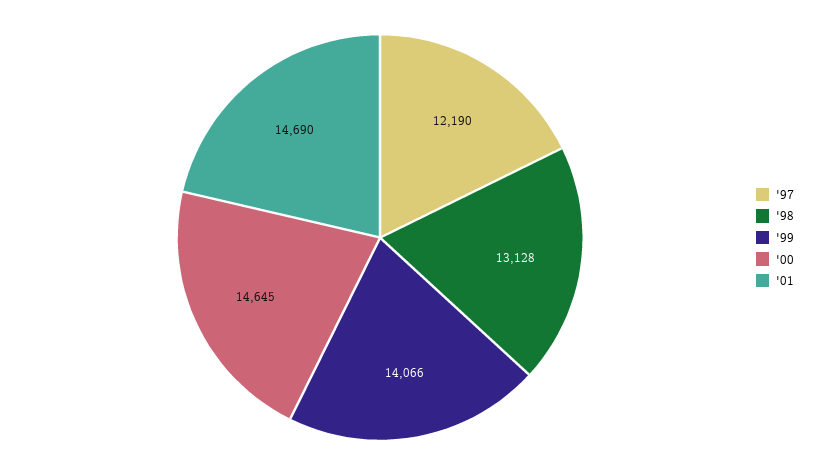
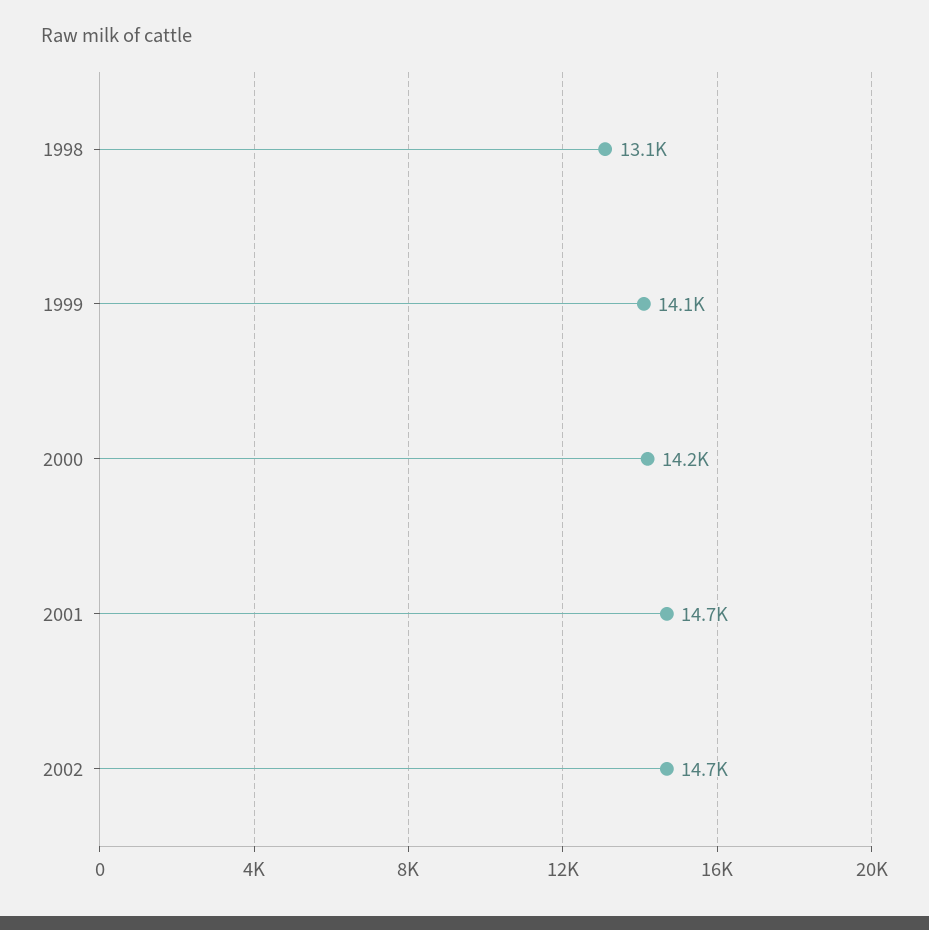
'97: 12190 -> none
'00: 14645 -> 14200
2002: none -> 14700

